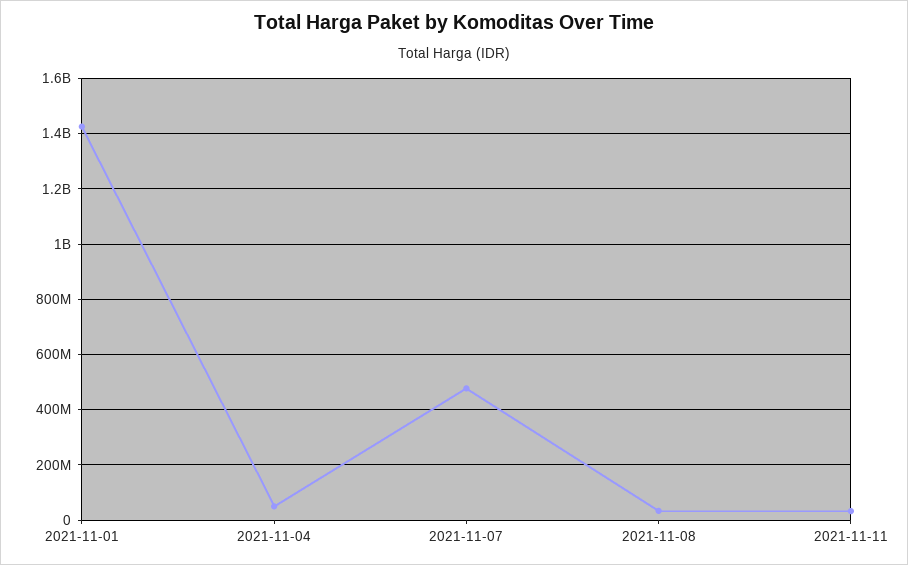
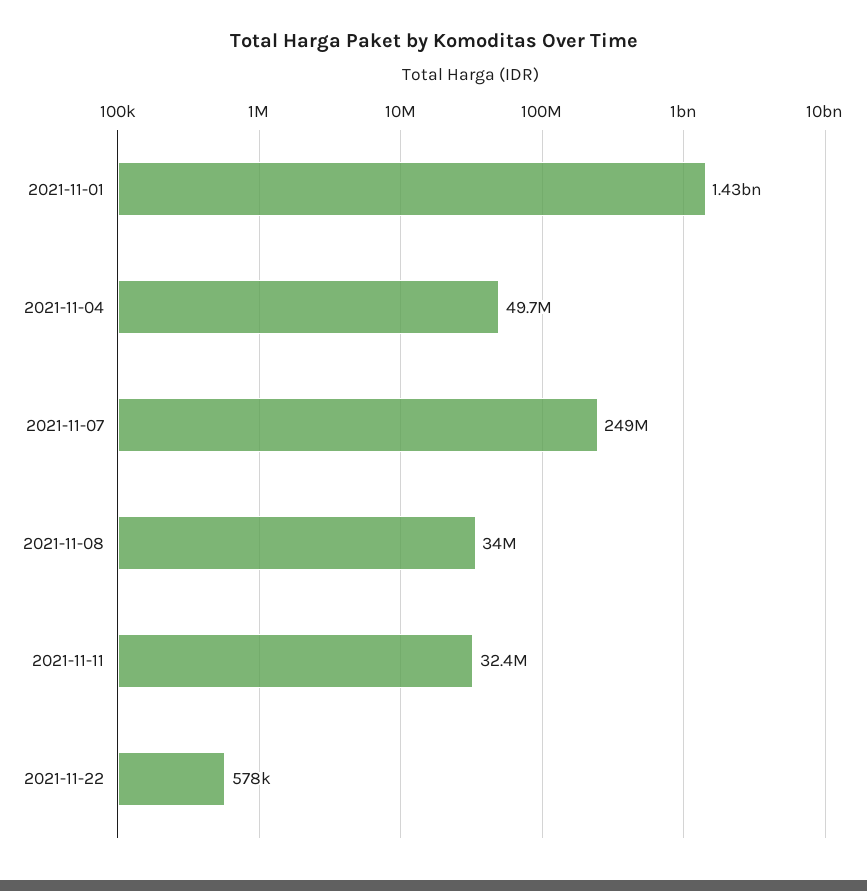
2021-11-07: 475000000 -> 249000000
2021-11-22: none -> 578000

